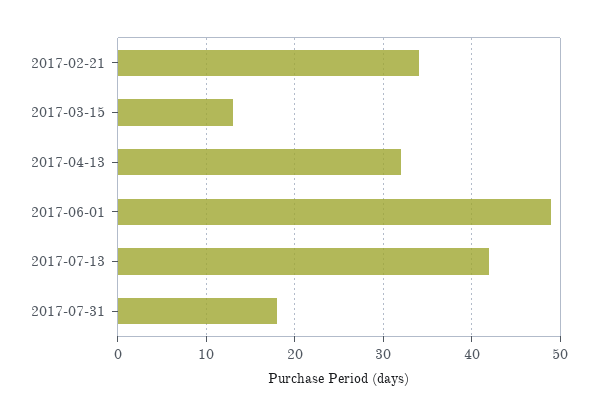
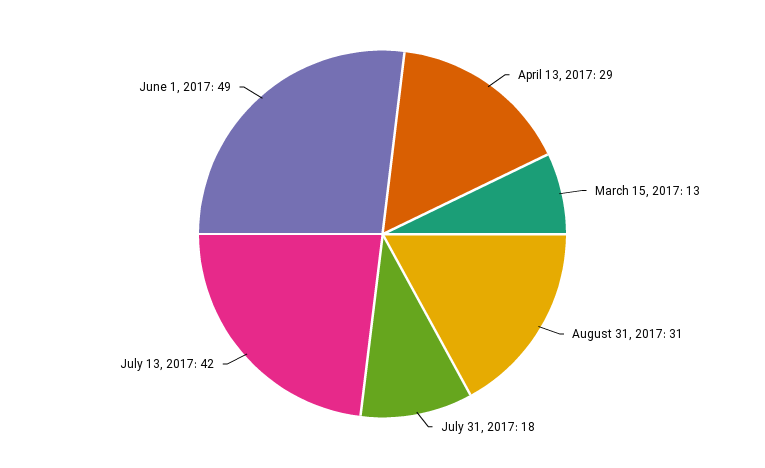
2017-02-21: 34 -> none
2017-04-13: 32 -> 29
August 31, 2017: none -> 31

